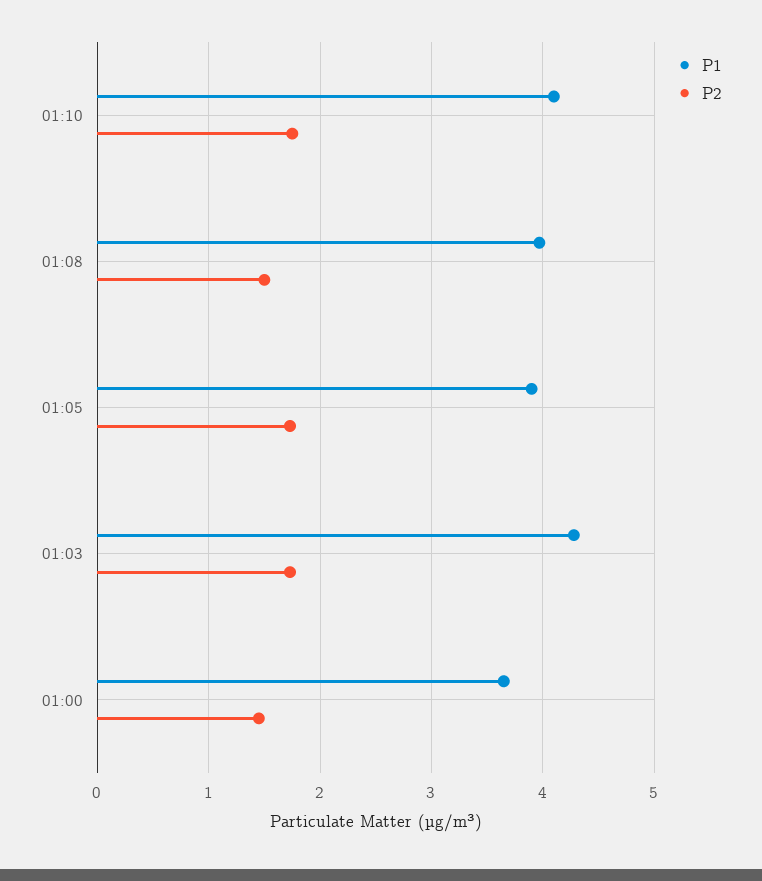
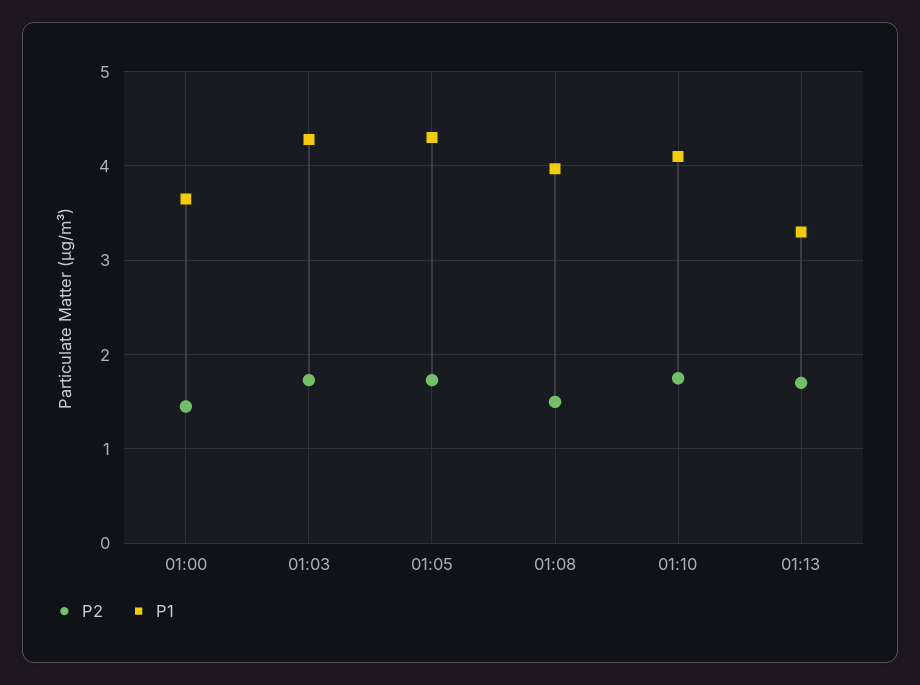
P1, 01:05: 3.9 -> 4.3
P2, 01:13: none -> 1.7
P1, 01:13: none -> 3.3

